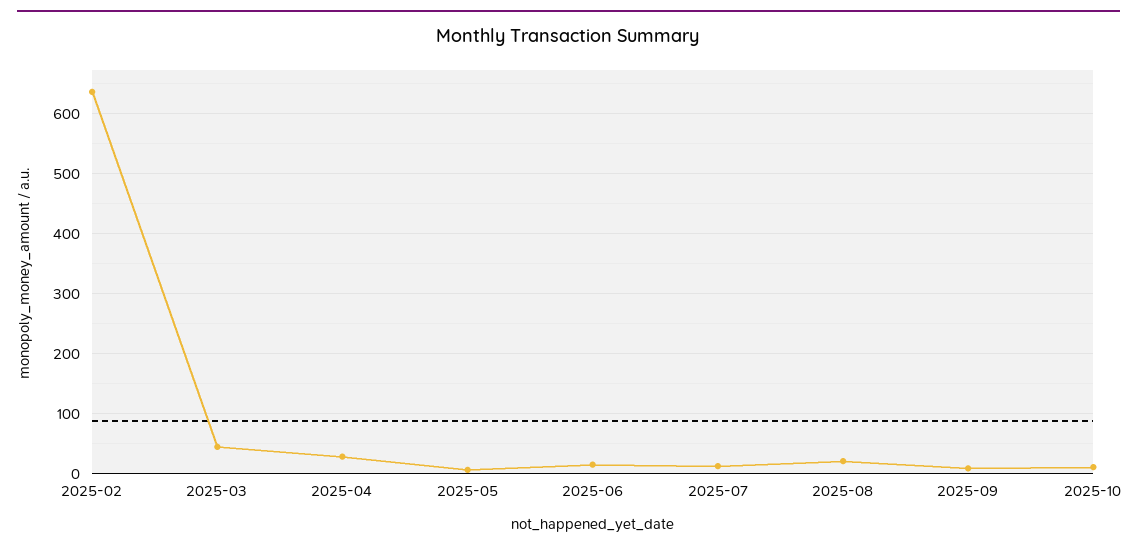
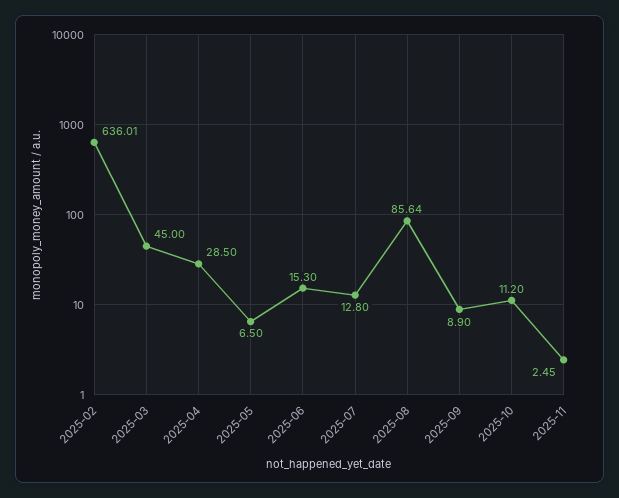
2025-08: 20 -> 85.64
2025-11: none -> 2.45

